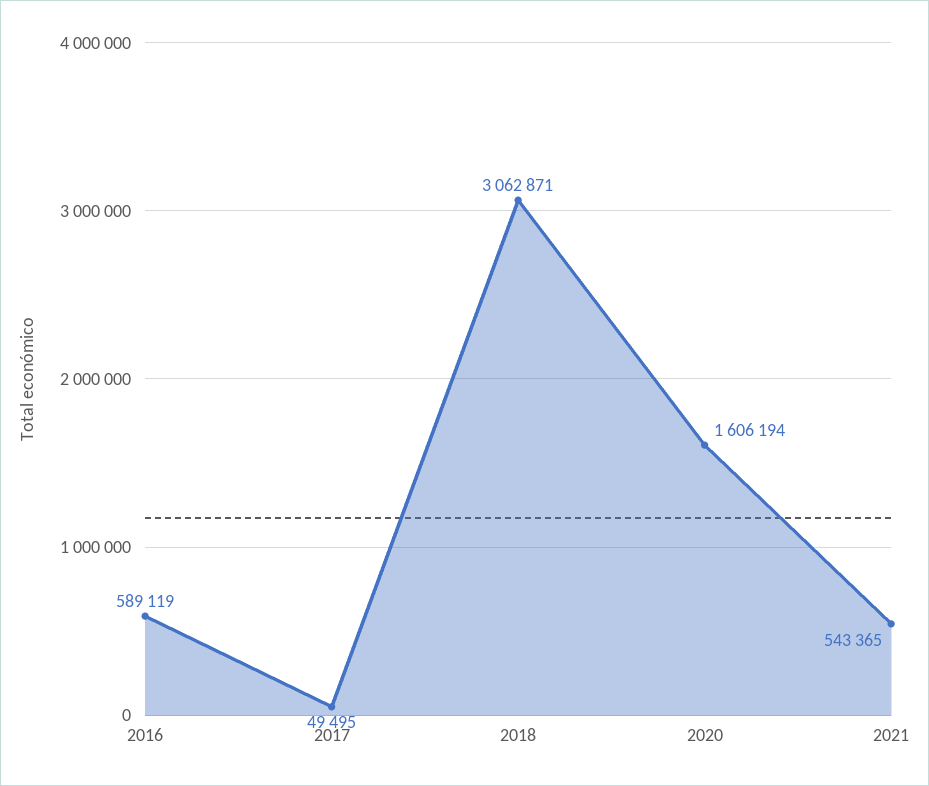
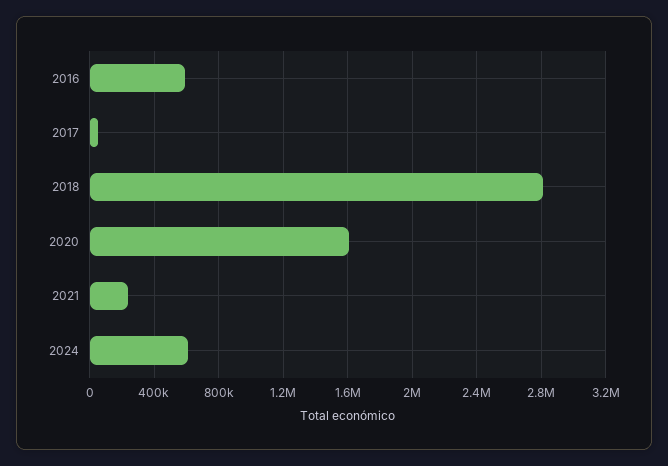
2018: 3062871 -> 2800000
2021: 543365 -> 250000
2024: none -> 600000

